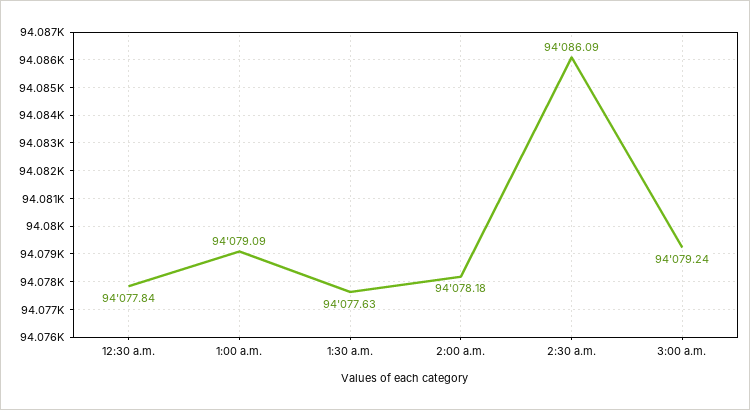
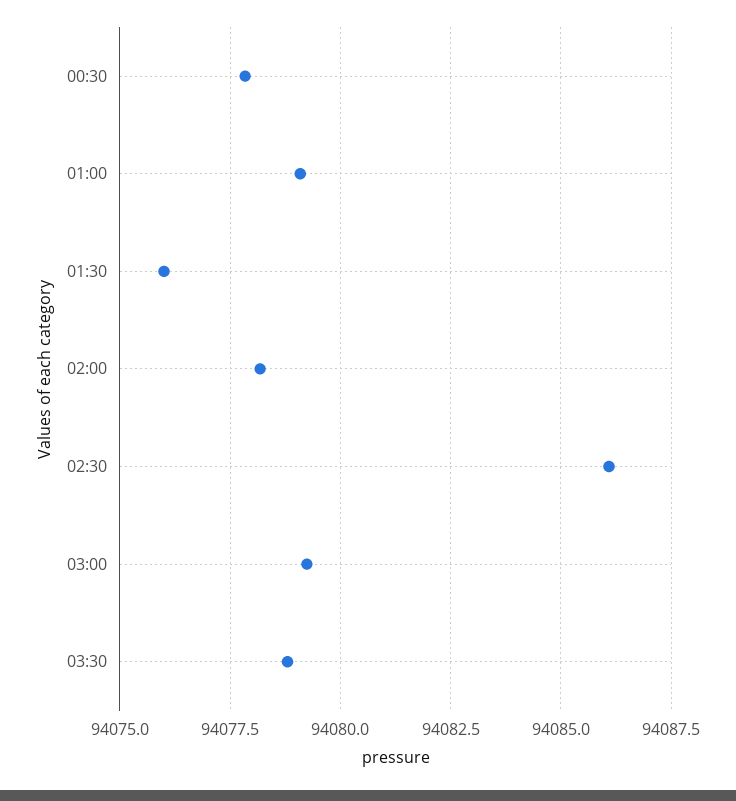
1:30 a.m.: 94077.63 -> 94076
03:30: none -> 94078.75

